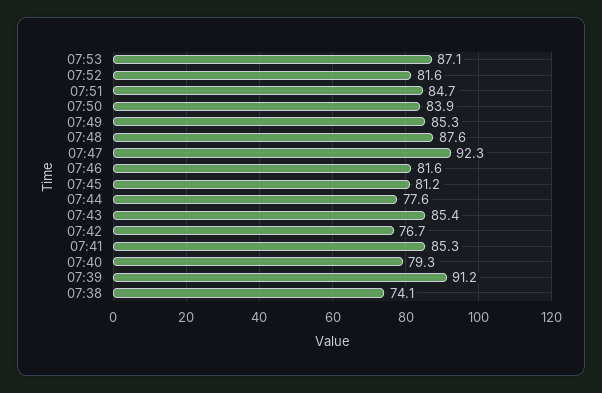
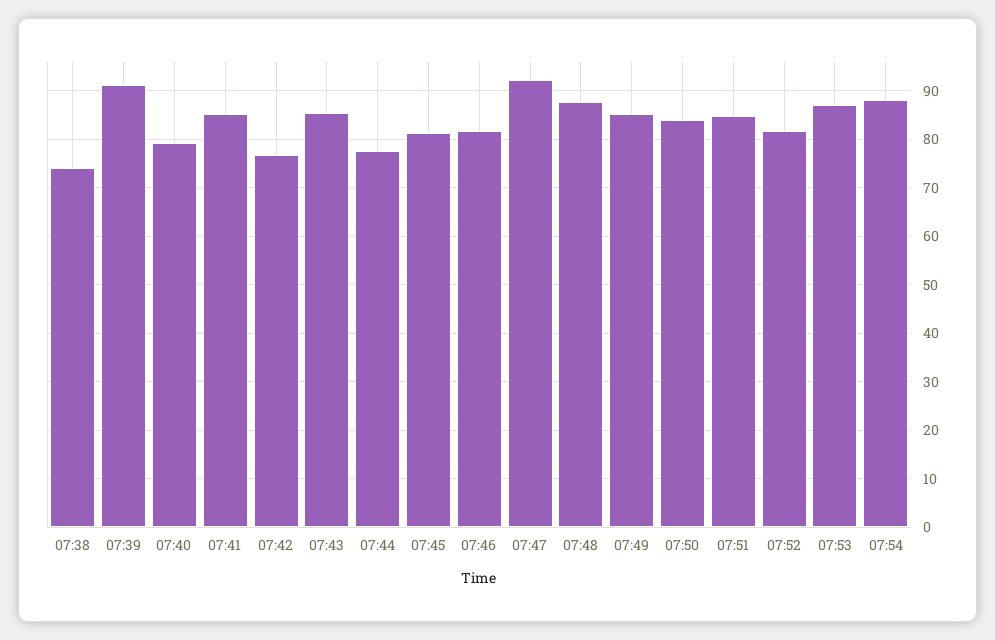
07:54: none -> 88

